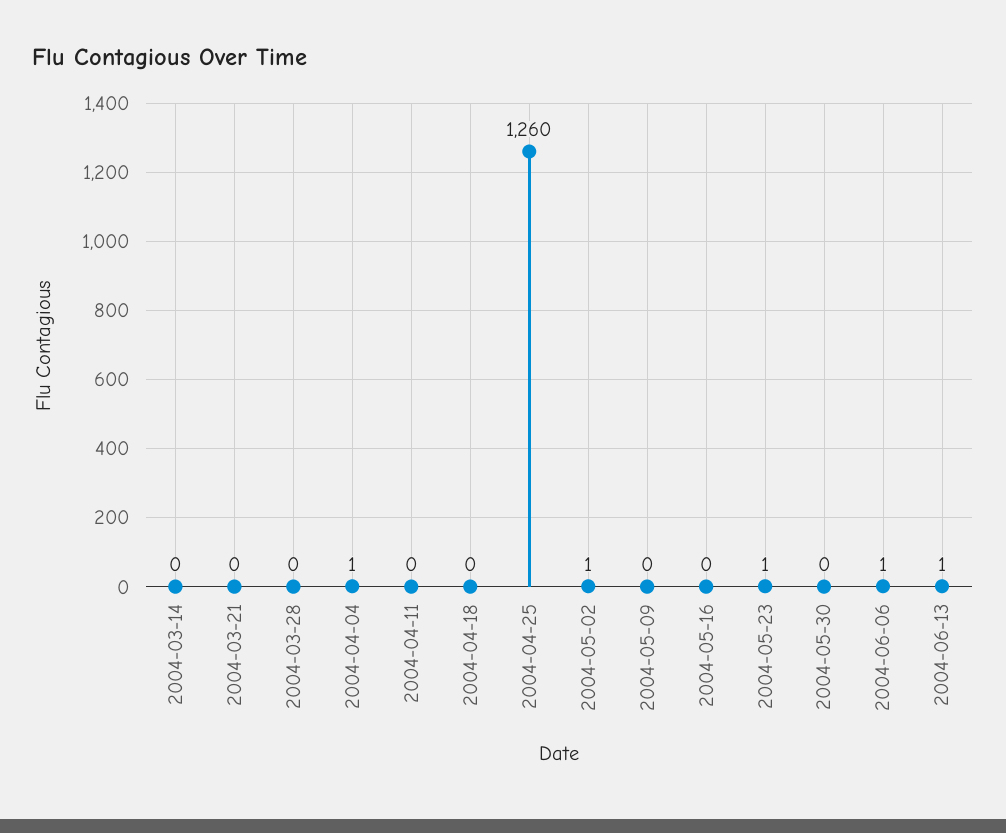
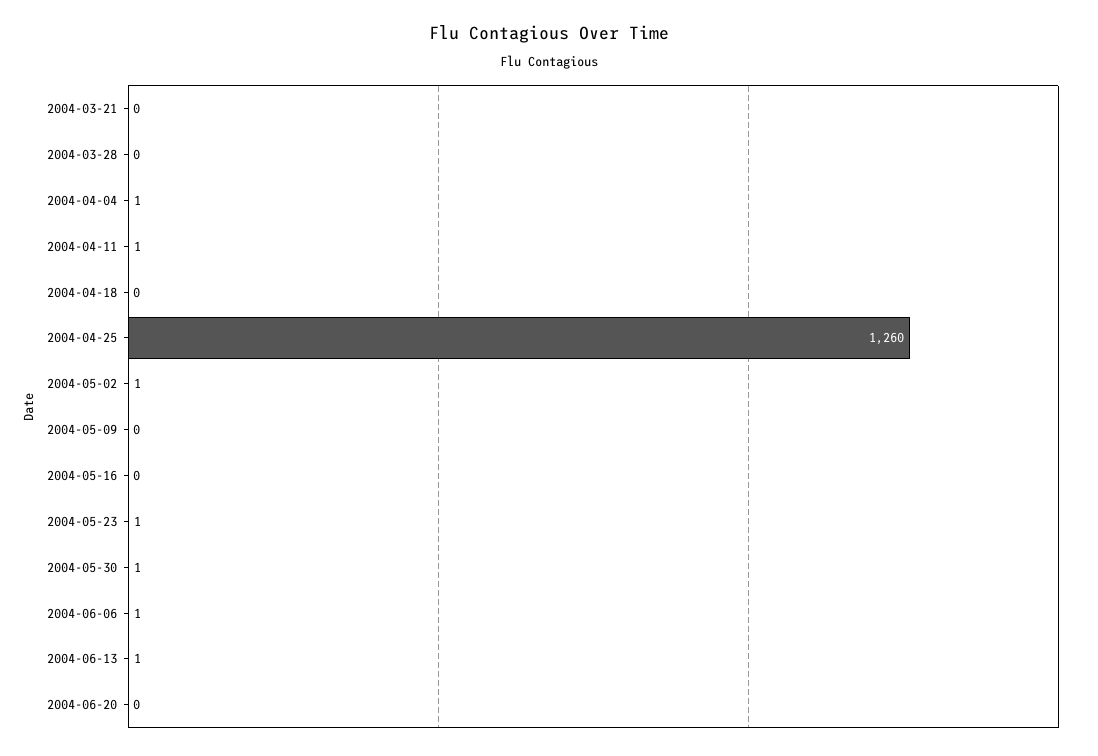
2004-03-14: 0 -> none
2004-04-11: 0 -> 1
2004-05-30: 0 -> 1
2004-06-20: none -> 0

